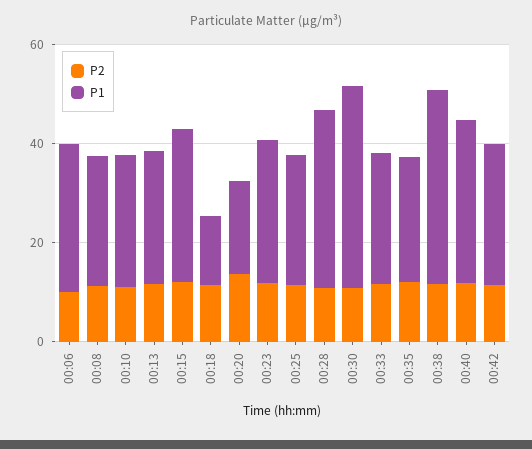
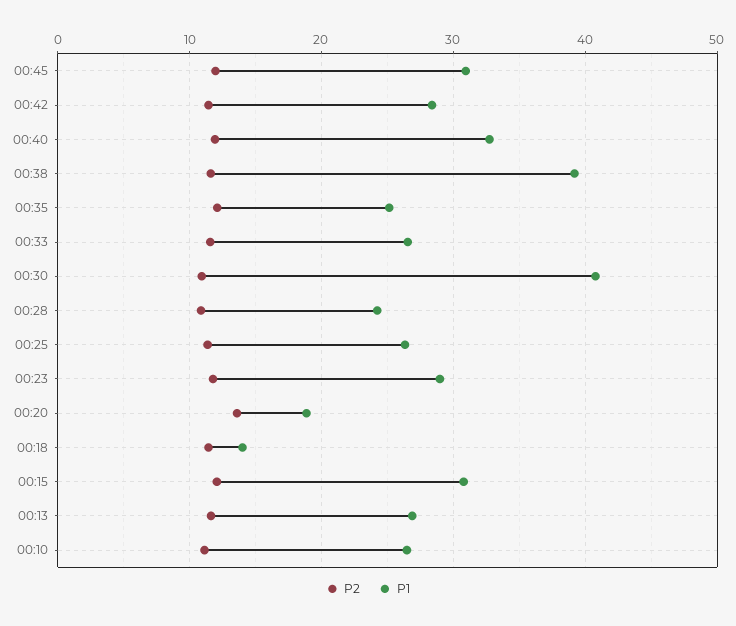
P2, 00:06: 10 -> none
P1, 00:06: 30 -> none
P2, 00:08: 10 -> none
P1, 00:08: 25 -> none
P1, 00:28: 35 -> 24
P2, 00:45: none -> 12
P1, 00:45: none -> 31

